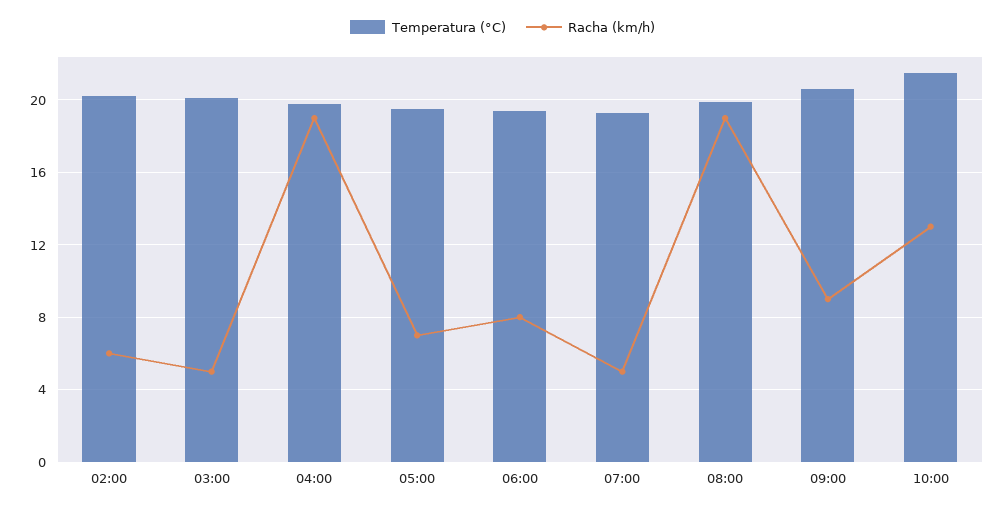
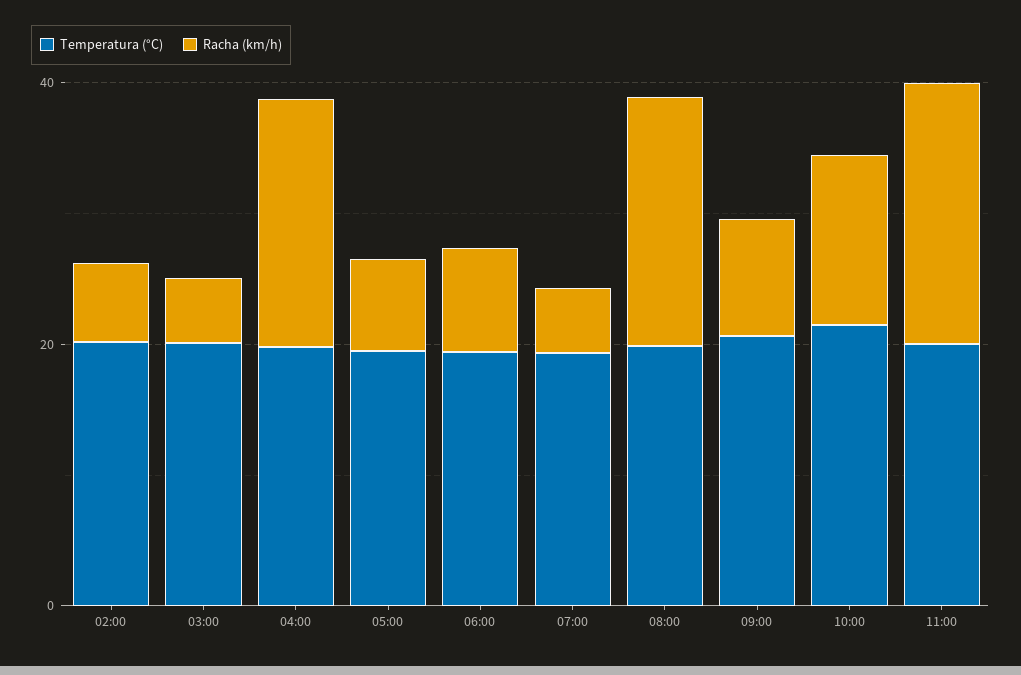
Temperatura (°C), 11:00: none -> 20
Racha (km/h), 11:00: none -> 20

